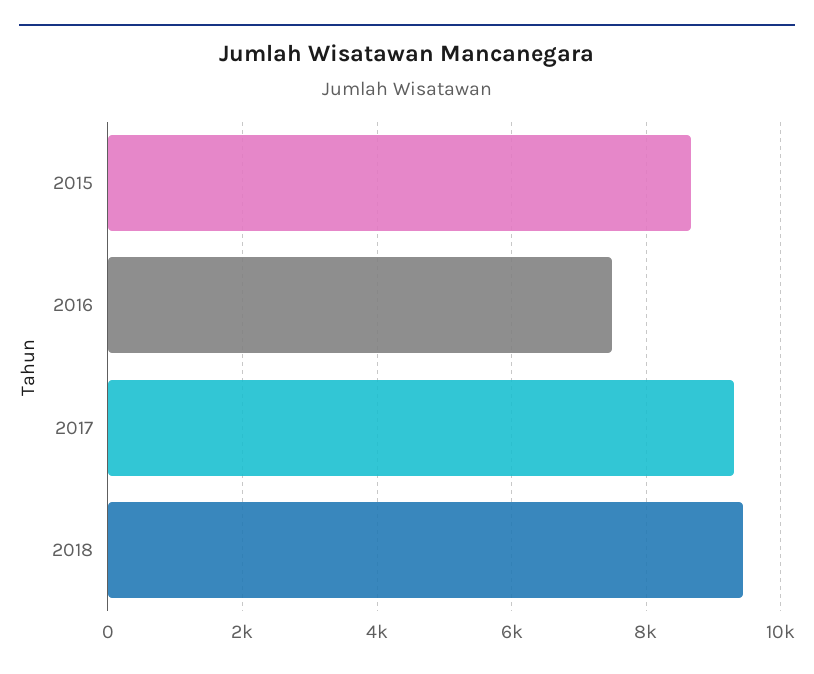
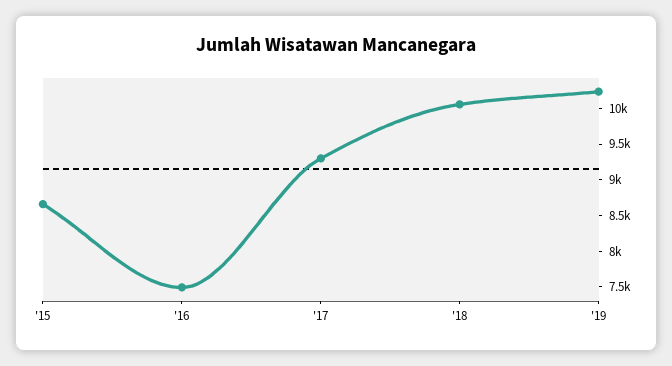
2018: 9400 -> 10000
'19: none -> 10250

